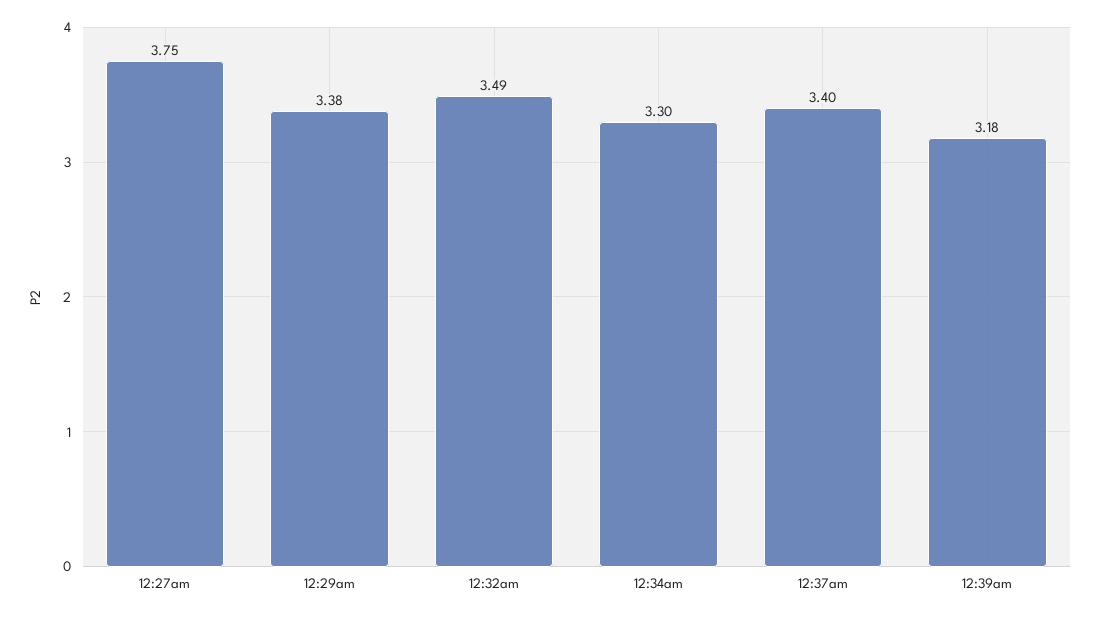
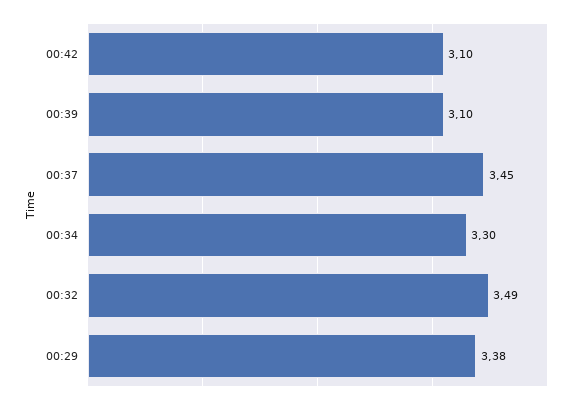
12:27am: 3.75 -> none
12:37am: 3.4 -> 3.45
12:39am: 3.18 -> 3.1
00:42: none -> 3.1

